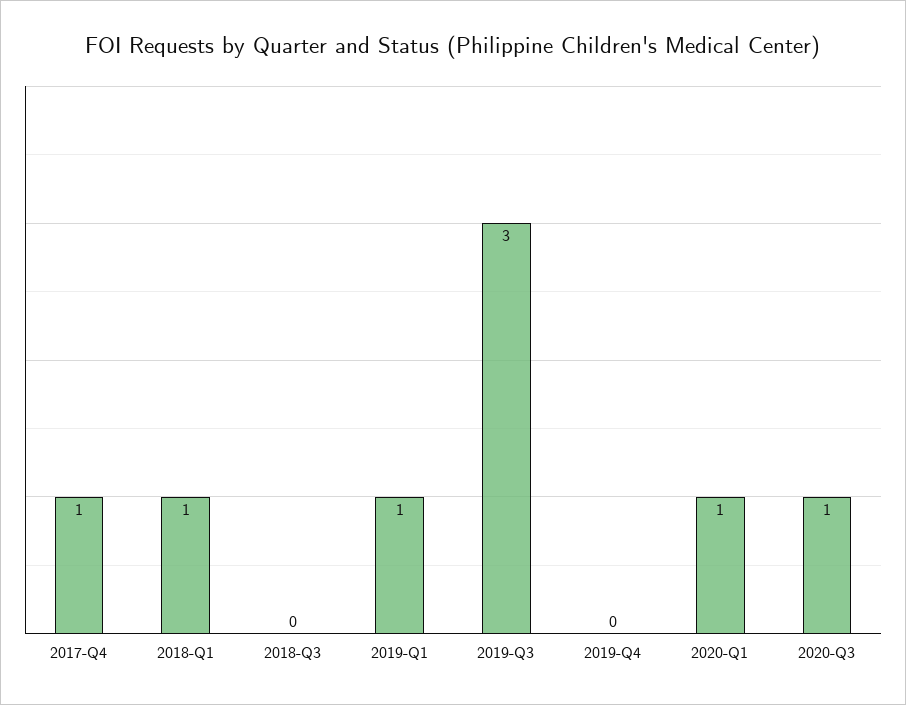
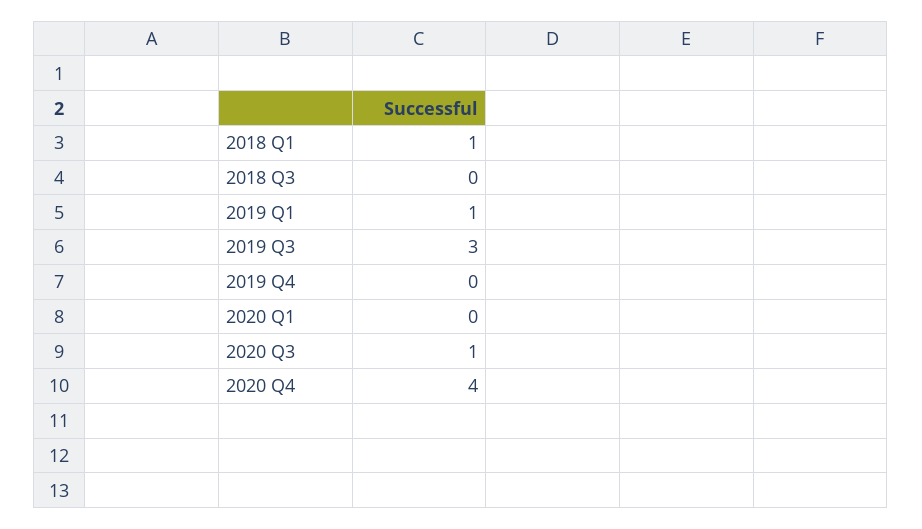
2017-Q4: 1 -> none
2020-Q1: 1 -> 0
2020 Q4: none -> 4

